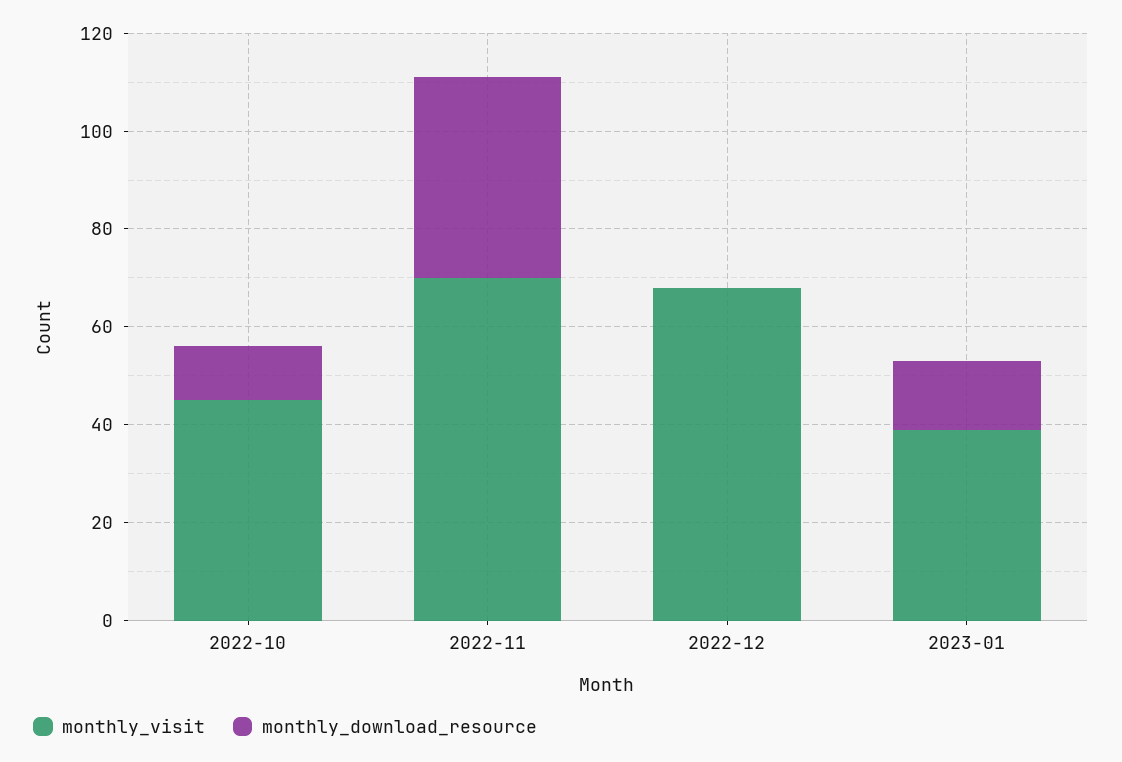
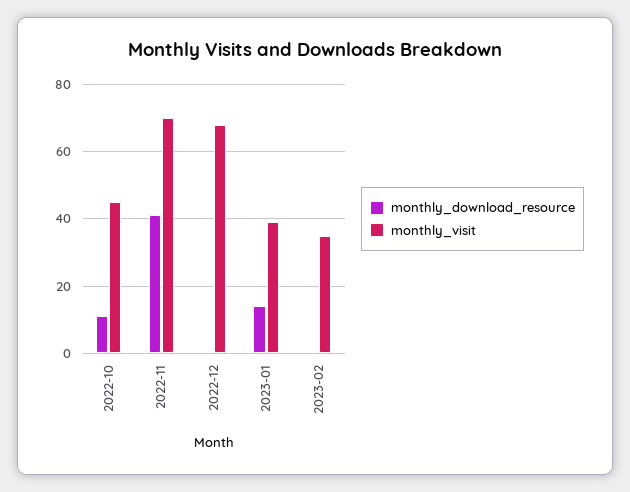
monthly_download_resource, 2023-02: none -> 0
monthly_visit, 2023-02: none -> 35

